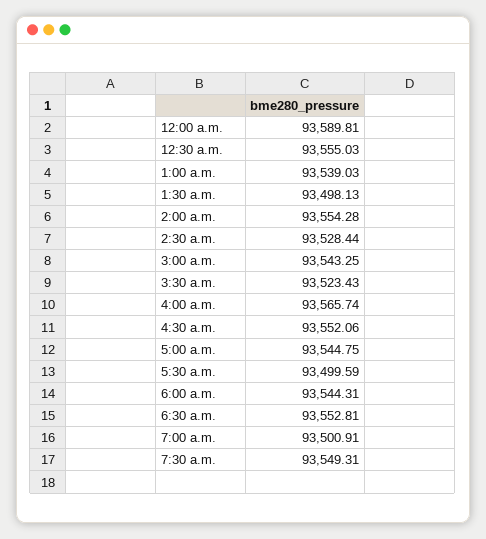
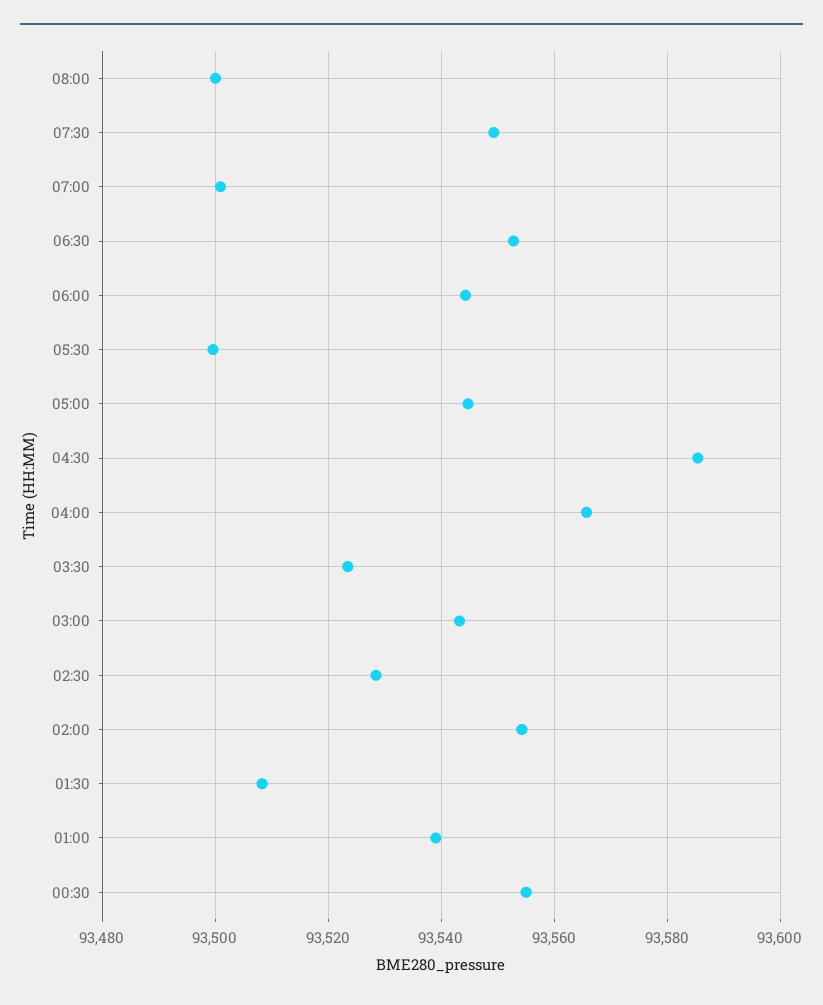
12:00 a.m.: 93589.81 -> none
1:30 a.m.: 93498.13 -> 93508
4:30 a.m.: 93552.06 -> 93586
08:00: none -> 93500

